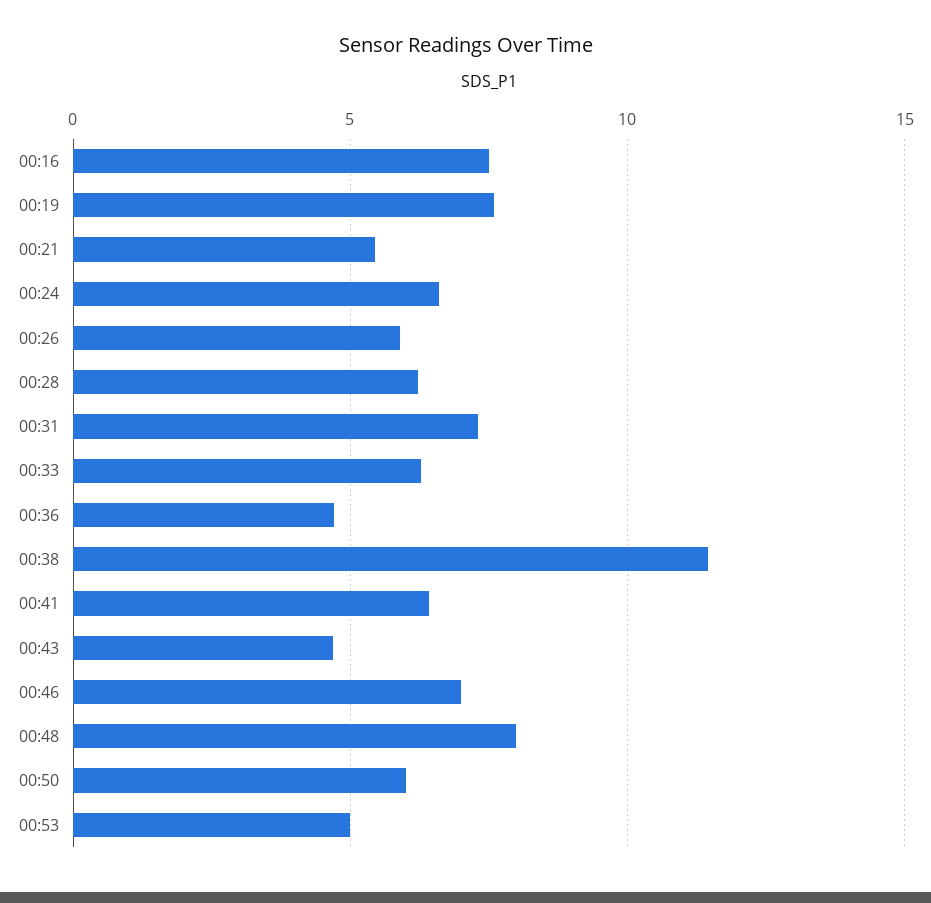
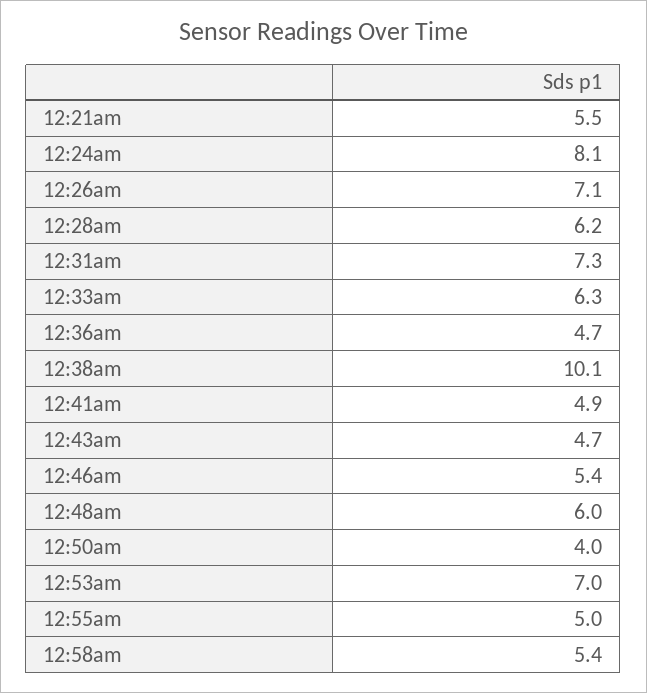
00:16: 7.5 -> none
00:19: 7.5 -> none
00:24: 6.5 -> 8.1
00:26: 6 -> 7.1
00:38: 11.5 -> 10.1
00:41: 6.5 -> 4.9
00:46: 7 -> 5.4
00:48: 8 -> 6
00:50: 6 -> 4
00:53: 5 -> 7
12:55am: none -> 5
12:58am: none -> 5.4

